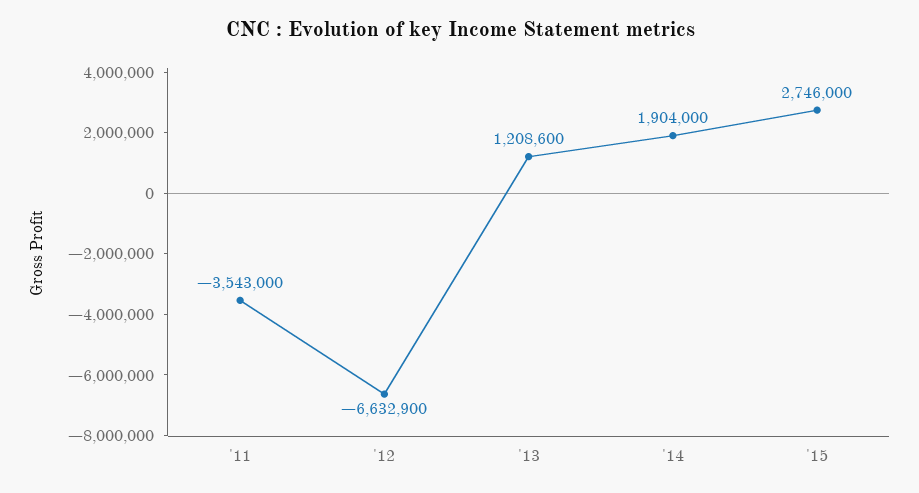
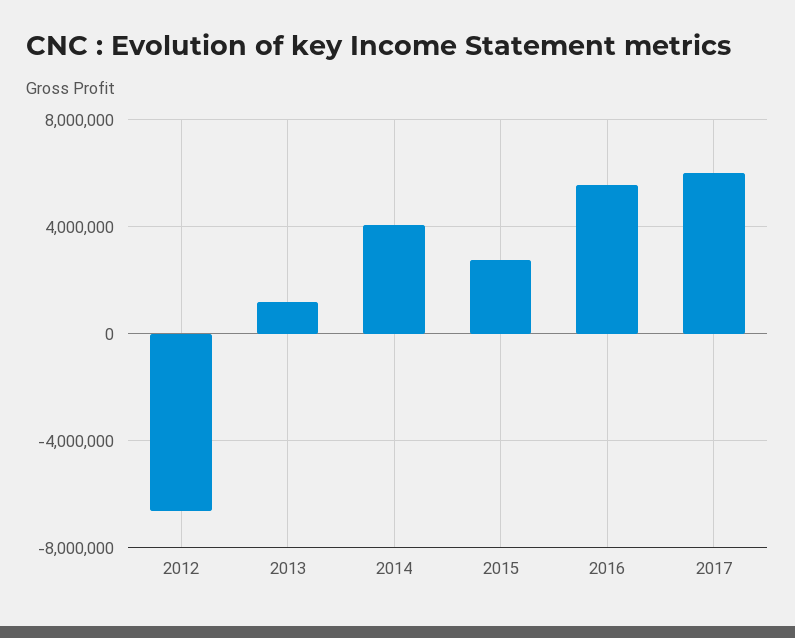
'11: -3543000 -> none
'14: 1904000 -> 4000000
2016: none -> 5500000
2017: none -> 6000000

